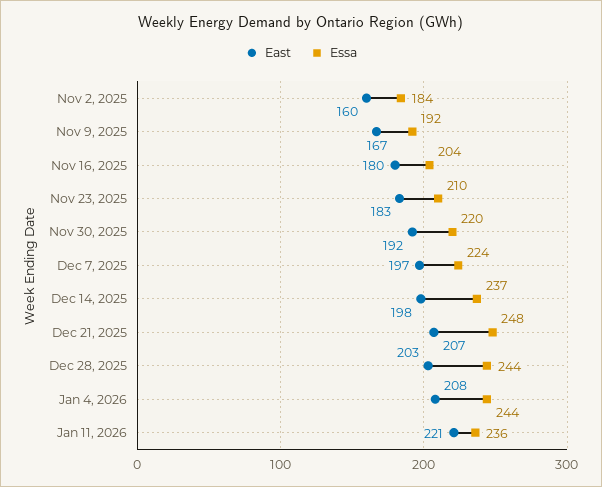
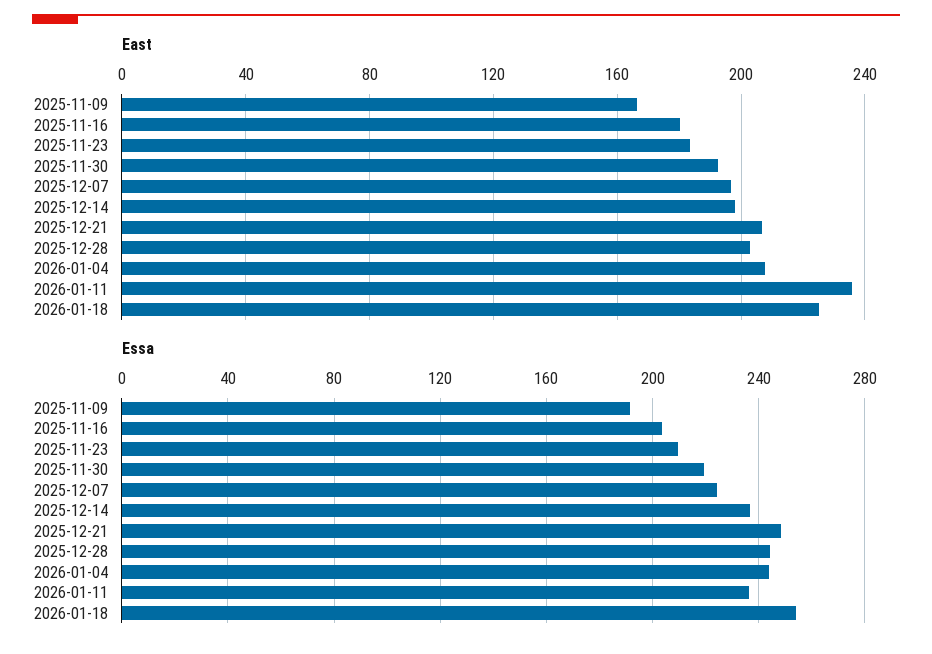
East, Nov 2, 2025: 160 -> none
Essa, Nov 2, 2025: 184 -> none
East, Jan 11, 2026: 221 -> 235
East, 2026-01-18: none -> 225
Essa, 2026-01-18: none -> 255

